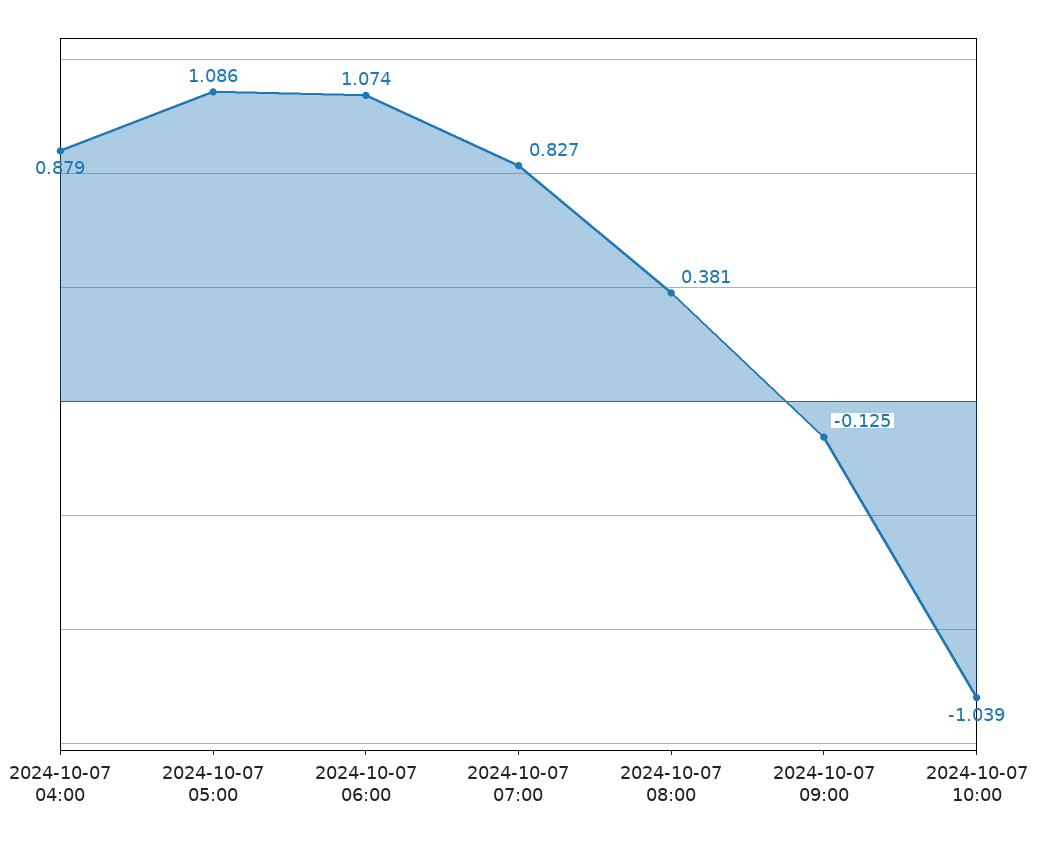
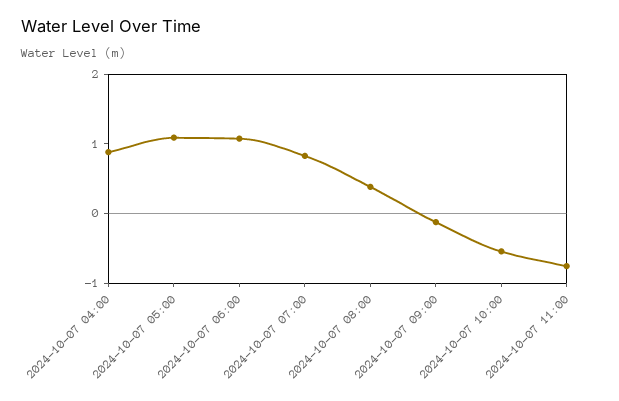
2024-10-07 10:00: -1.039 -> -0.6
2024-10-07 11:00: none -> -0.8

